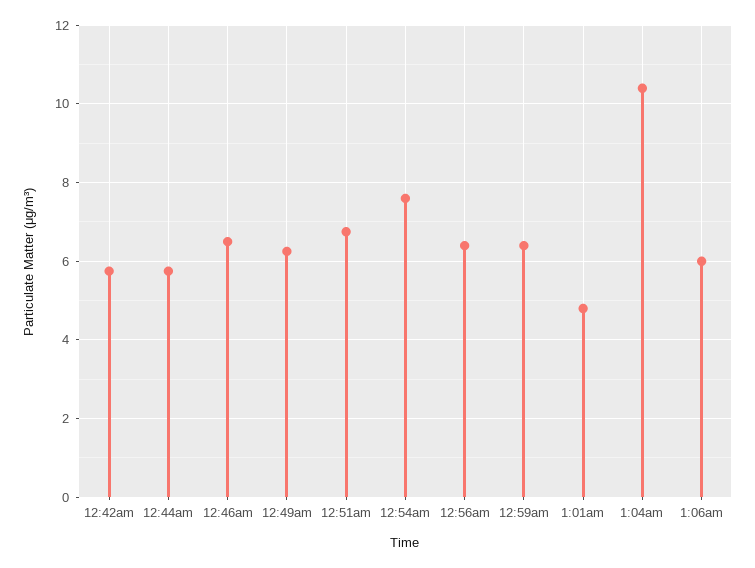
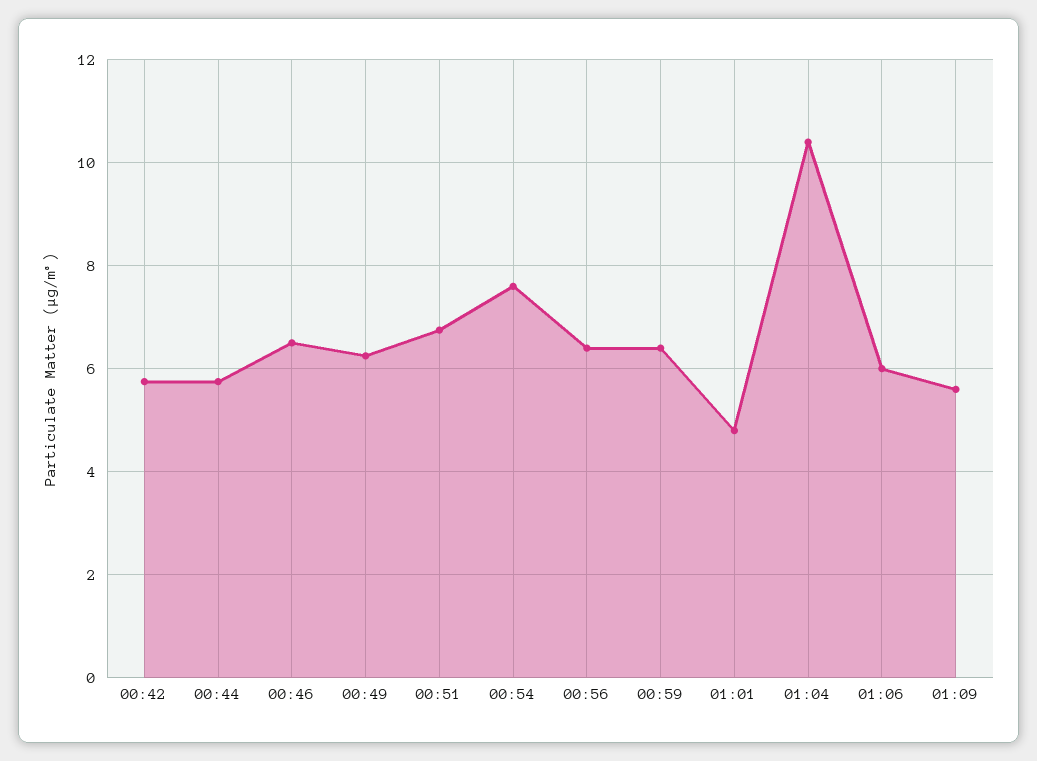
01:09: none -> 5.6

